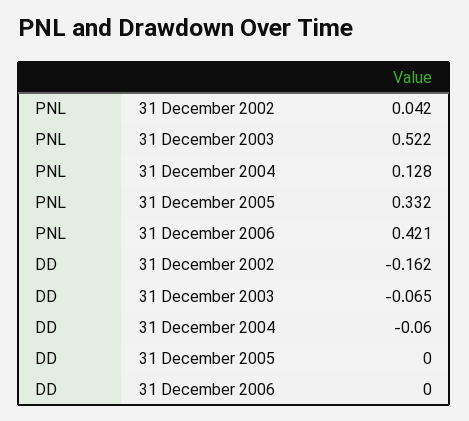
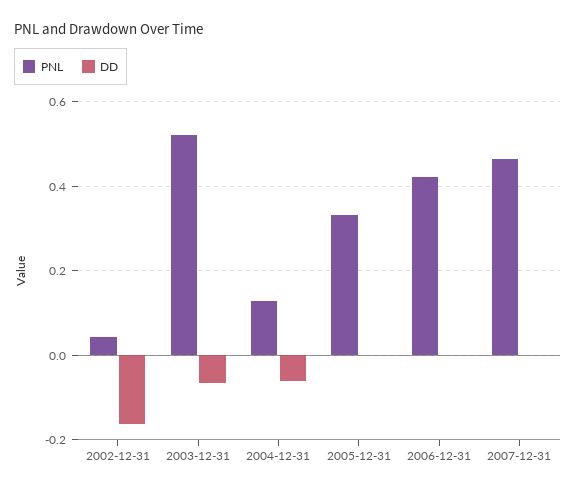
PNL, 2007-12-31: none -> 0.46
DD, 2007-12-31: none -> 0

